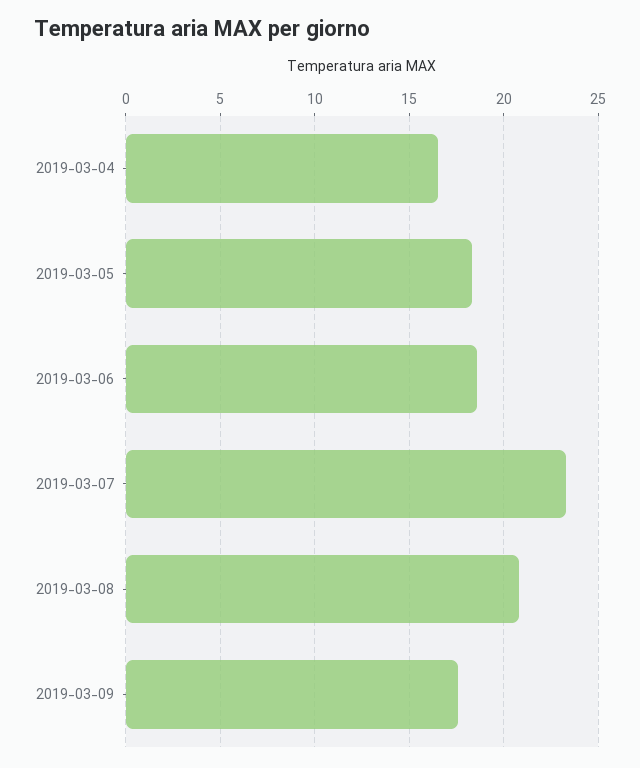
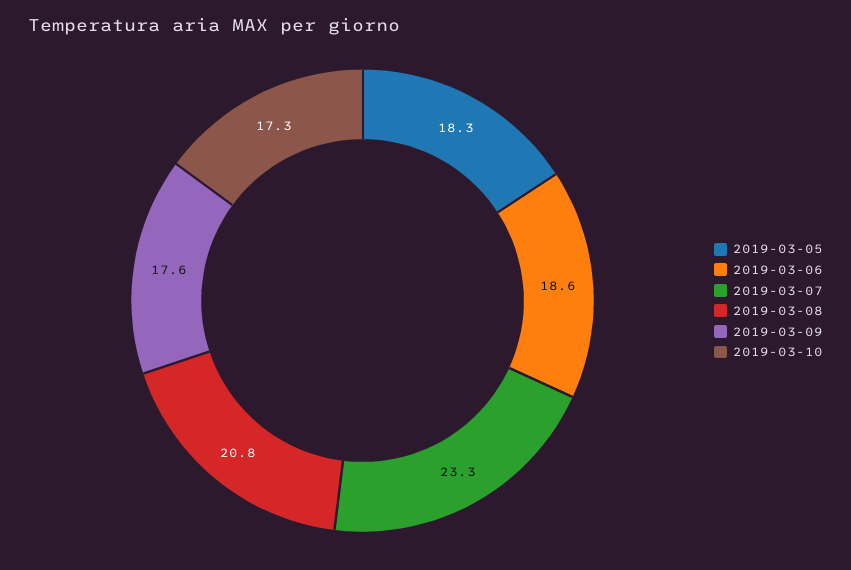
2019-03-04: 16.5 -> none
2019-03-10: none -> 17.3

